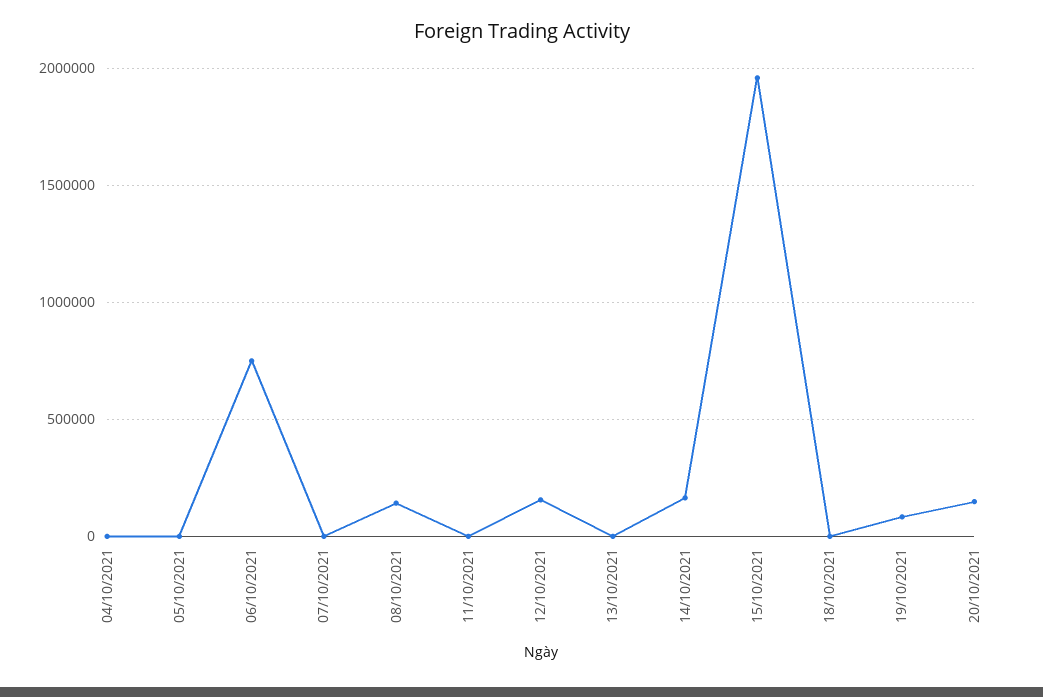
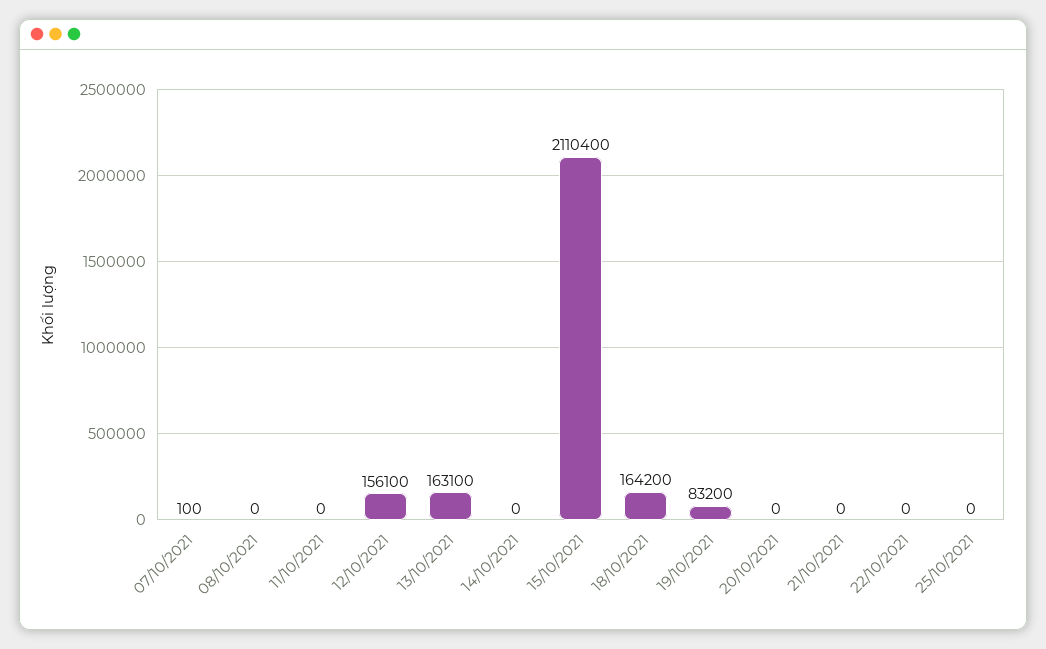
04/10/2021: 0 -> none
05/10/2021: 0 -> none
06/10/2021: 750000 -> none
08/10/2021: 150000 -> 0
13/10/2021: 0 -> 163100
14/10/2021: 150000 -> 0
15/10/2021: 1950000 -> 2110400
18/10/2021: 0 -> 164200
20/10/2021: 150000 -> 0
21/10/2021: none -> 0
22/10/2021: none -> 0
25/10/2021: none -> 0

